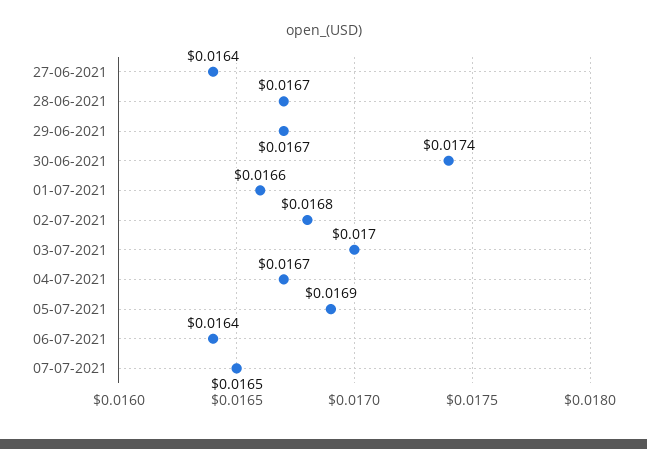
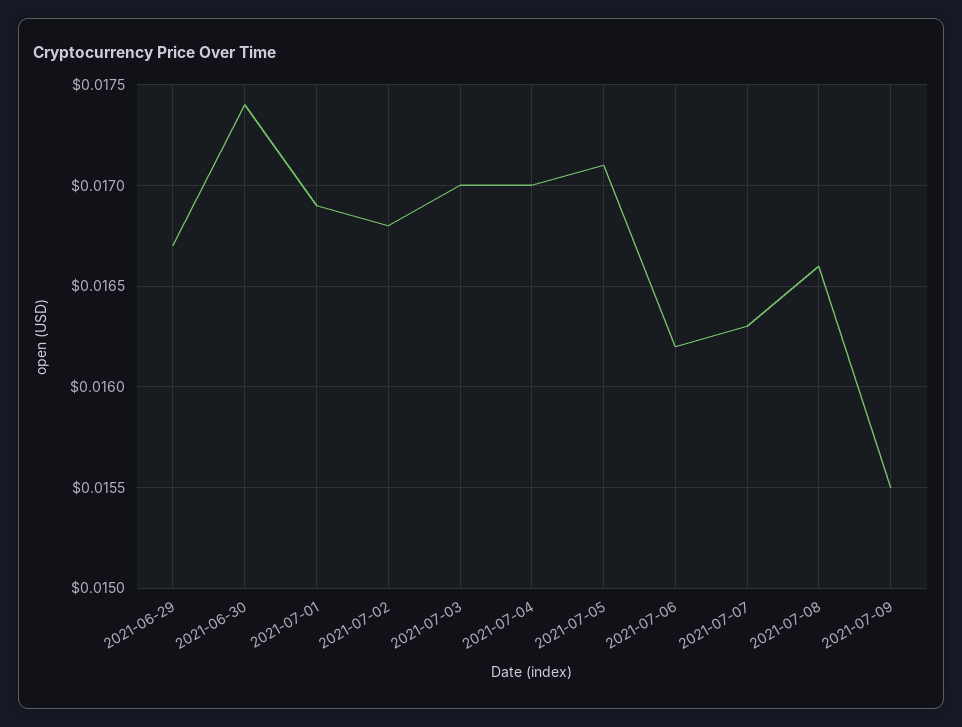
27-06-2021: 0.0164 -> none
28-06-2021: 0.0167 -> none
01-07-2021: 0.0166 -> 0.0169
04-07-2021: 0.0167 -> 0.017
05-07-2021: 0.0169 -> 0.0171
06-07-2021: 0.0164 -> 0.0162
07-07-2021: 0.0165 -> 0.0163
2021-07-08: none -> 0.0166
2021-07-09: none -> 0.0155

